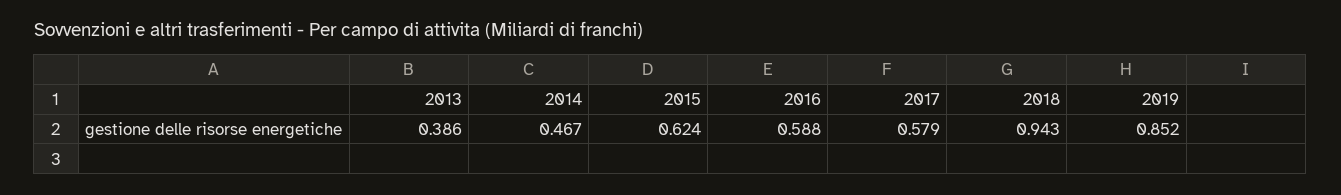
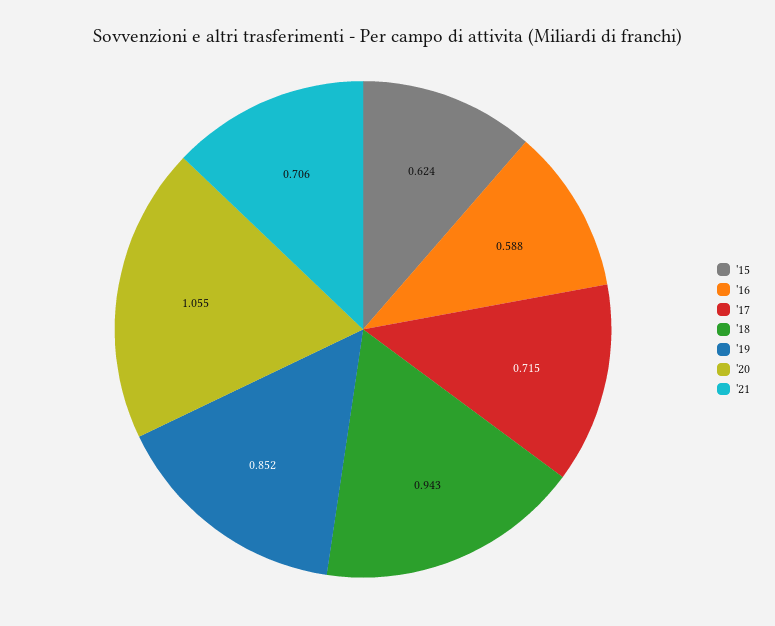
2013: 0.386 -> none
2014: 0.467 -> none
2017: 0.579 -> 0.715
'20: none -> 1.055
'21: none -> 0.706

